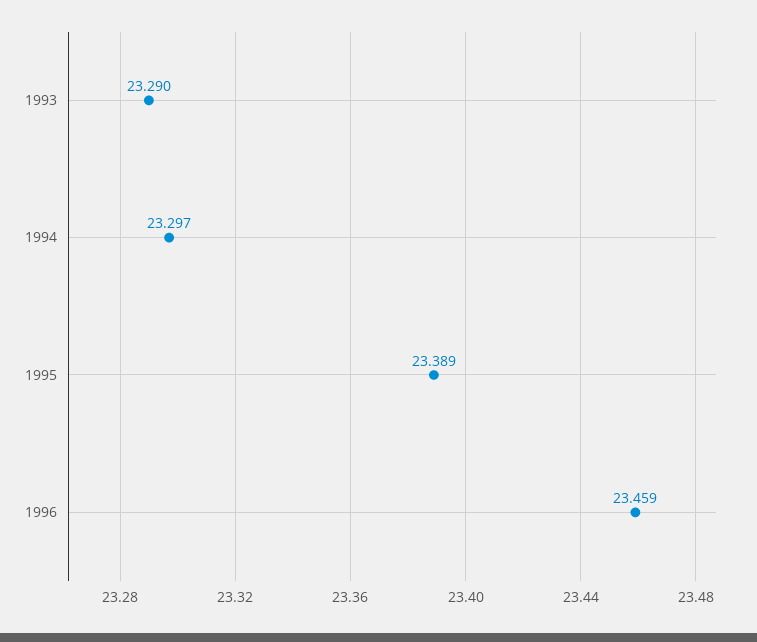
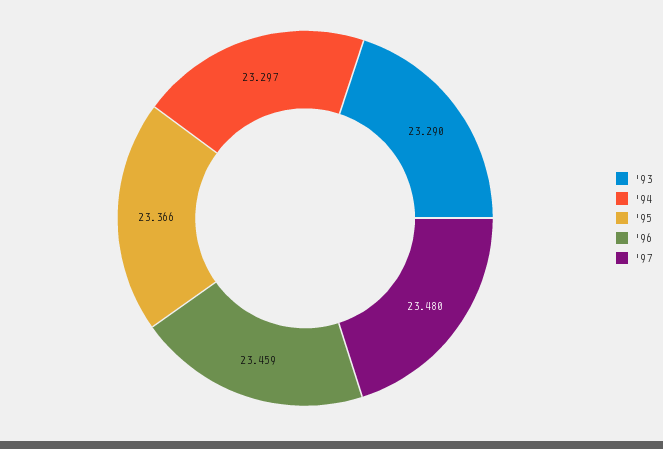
1995: 23.389 -> 23.366
'97: none -> 23.48

